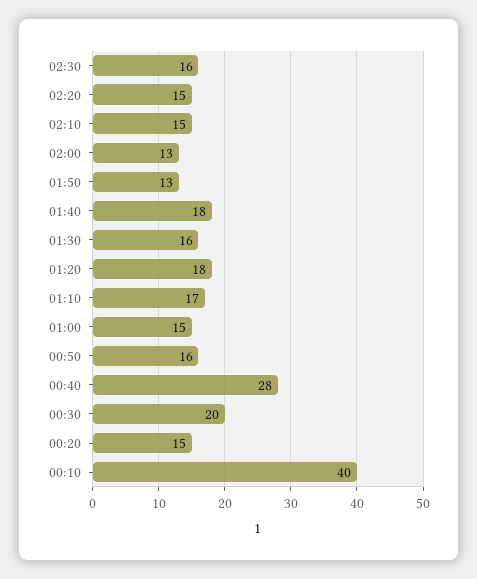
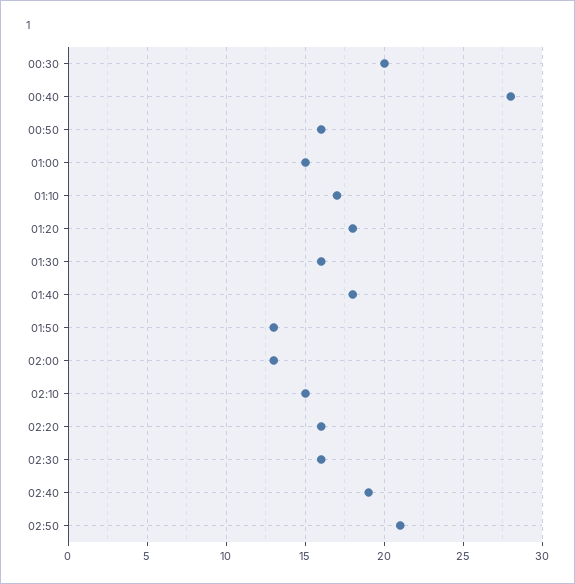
02:20: 15 -> 16
00:20: 15 -> none
00:10: 40 -> none
02:40: none -> 19
02:50: none -> 21

